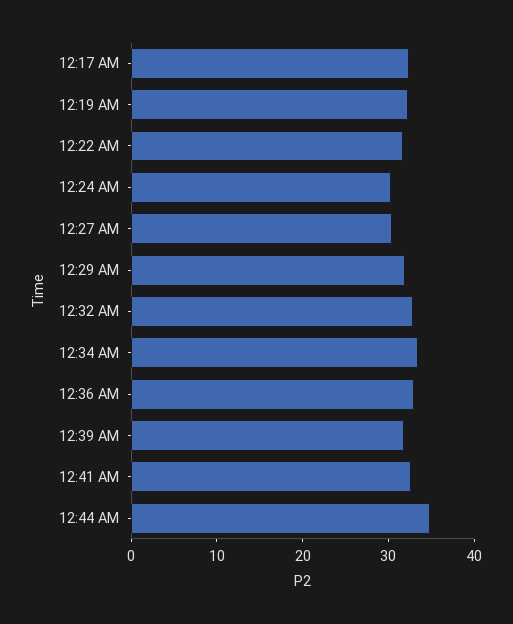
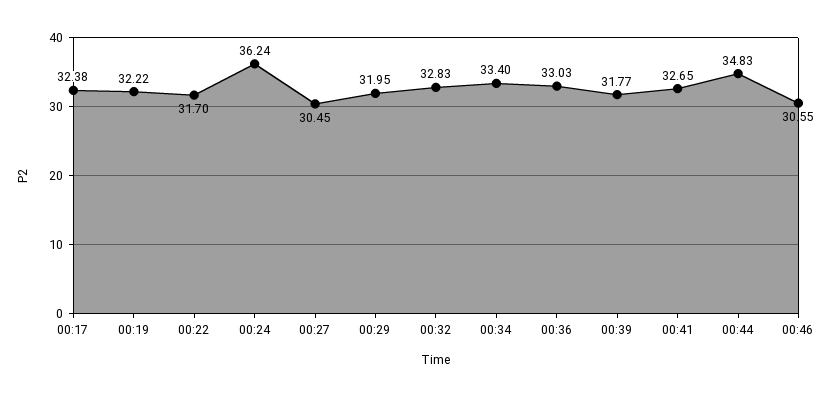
12:24 AM: 30 -> 36.24
00:46: none -> 30.55

